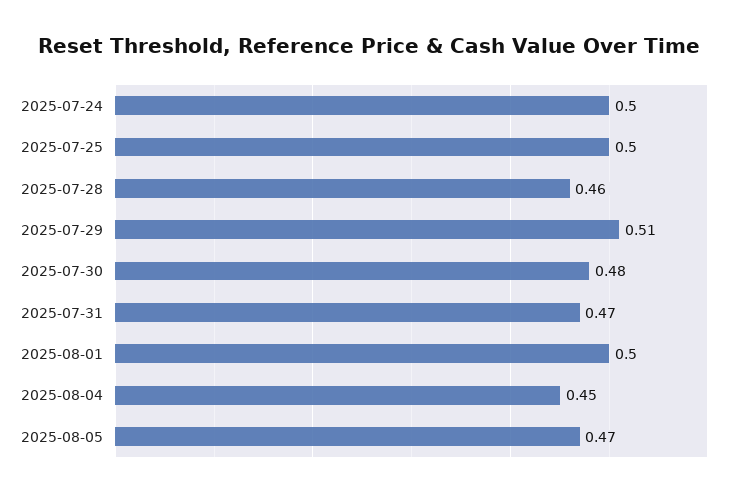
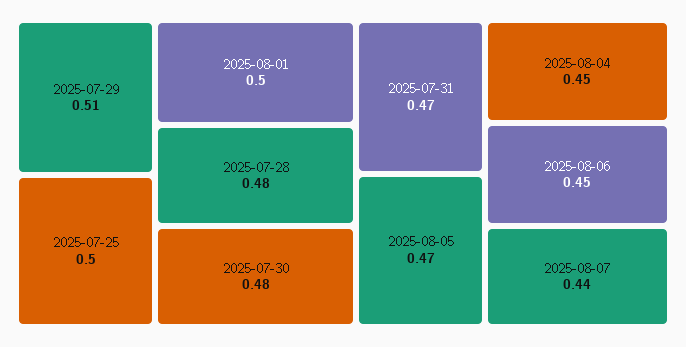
2025-07-24: 0.5 -> none
2025-07-28: 0.46 -> 0.48
2025-08-06: none -> 0.45
2025-08-07: none -> 0.44

